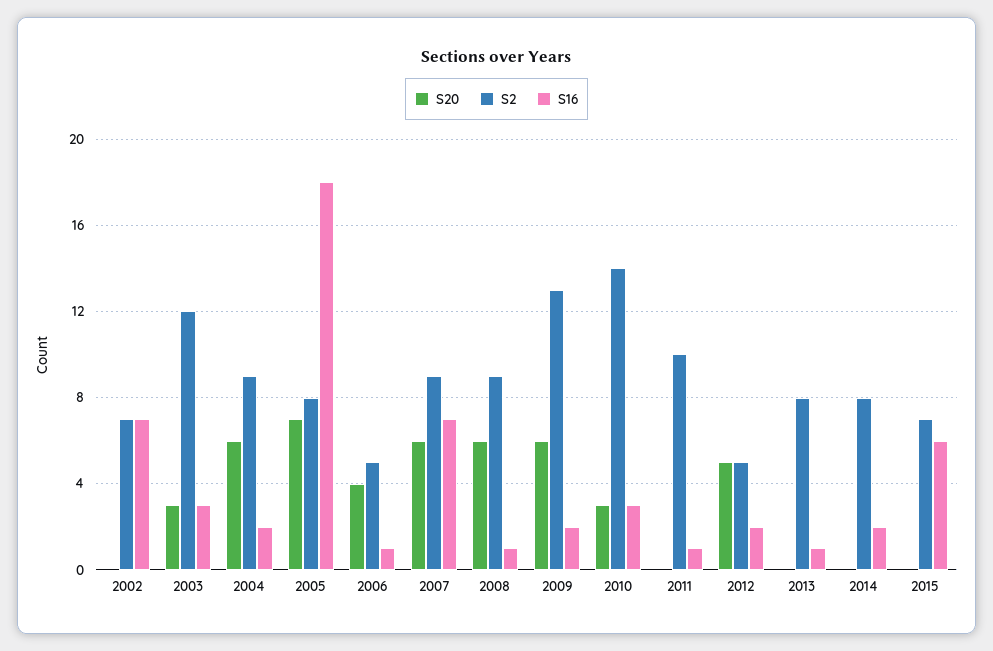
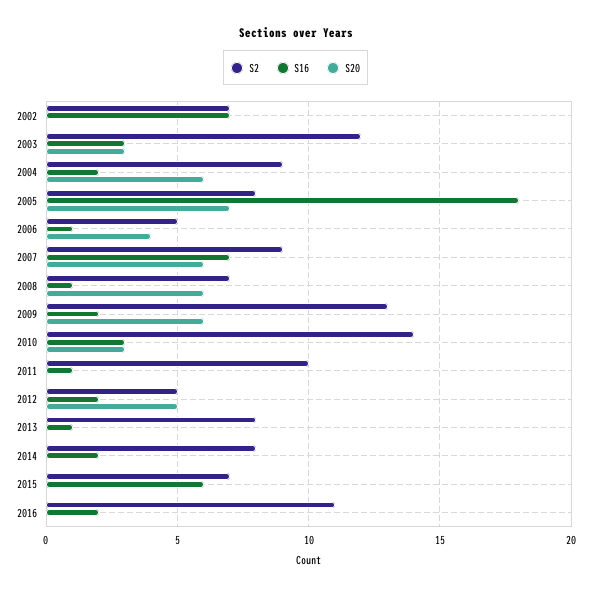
S2, 2008: 9 -> 7
S2, 2016: none -> 11
S16, 2016: none -> 2
S20, 2016: none -> 0

